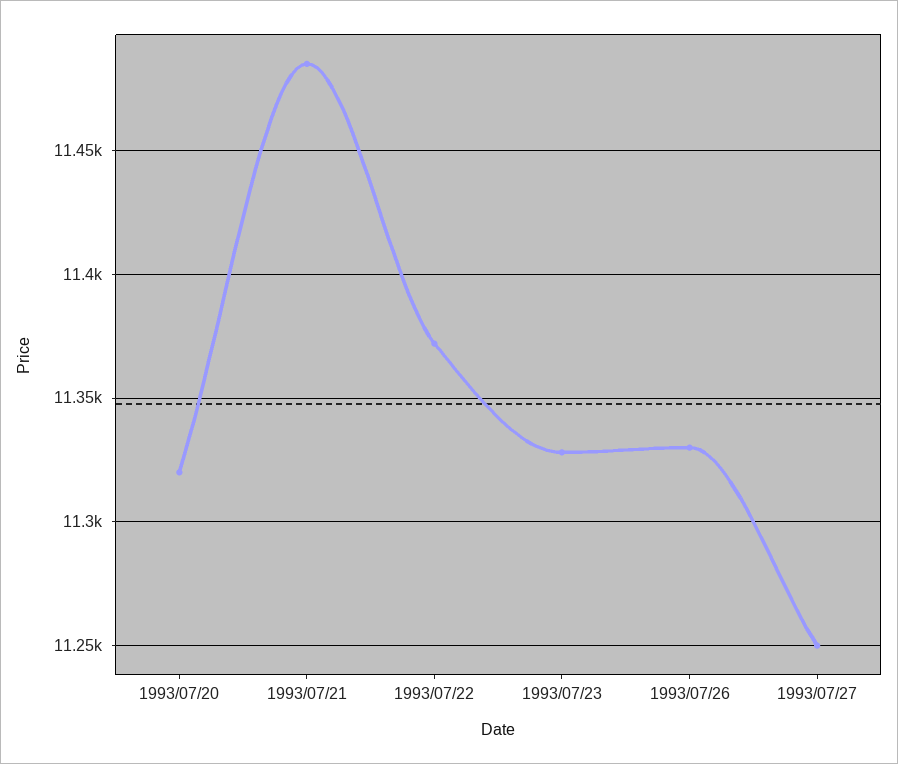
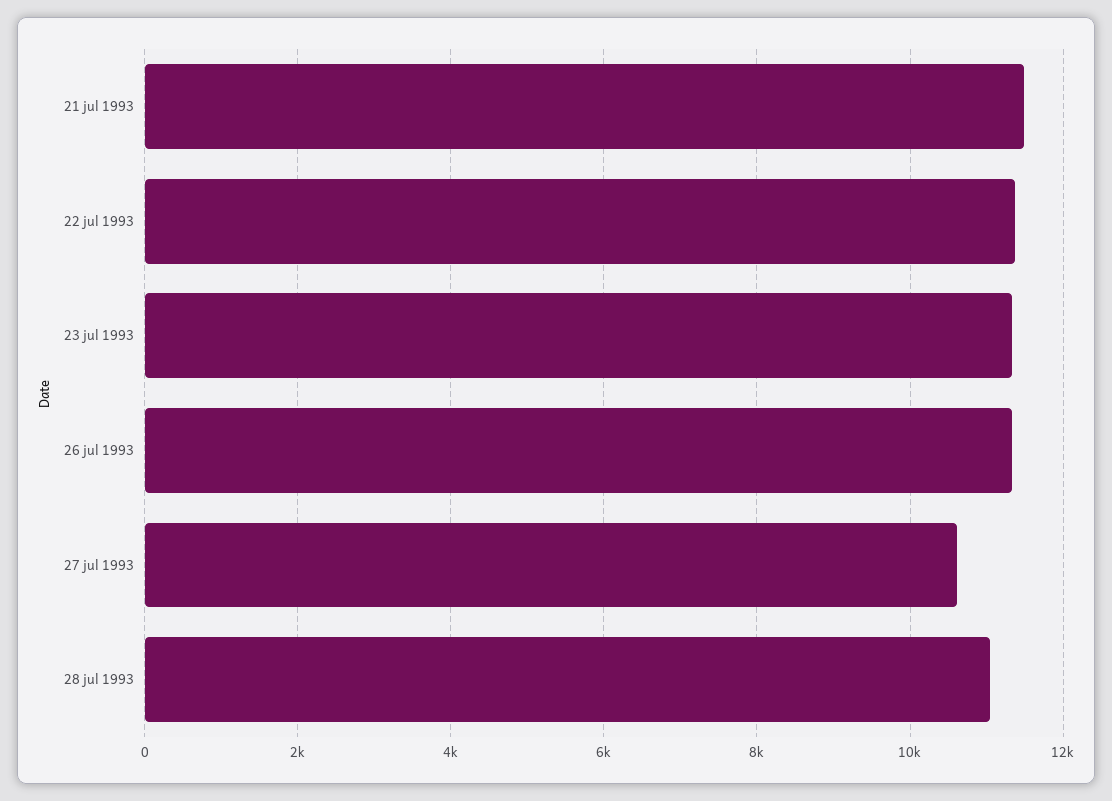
1993/07/20: 11320 -> none
1993/07/27: 11250 -> 10600
28 jul 1993: none -> 11000

